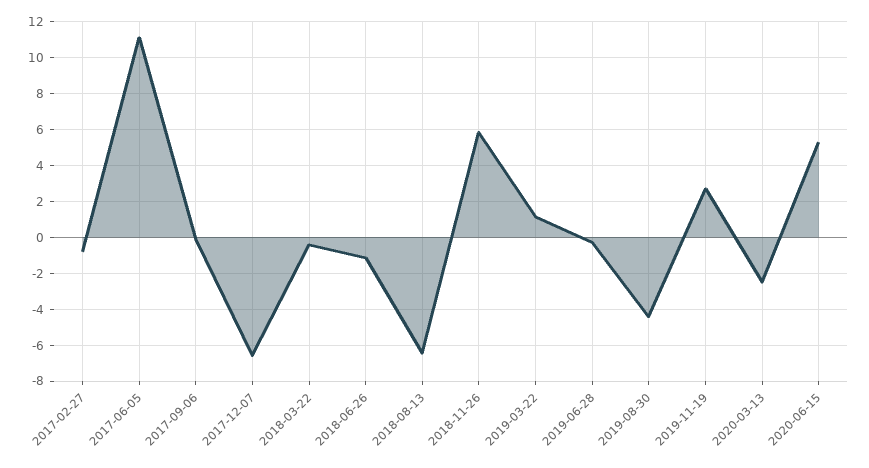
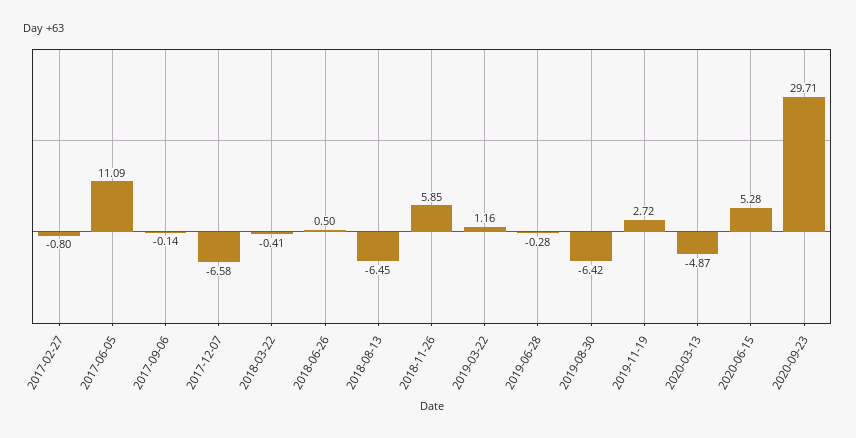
2018-06-26: -1 -> 0.5
2019-08-30: -4.5 -> -6.42
2020-03-13: -2.5 -> -4.87
2020-09-23: none -> 29.71

